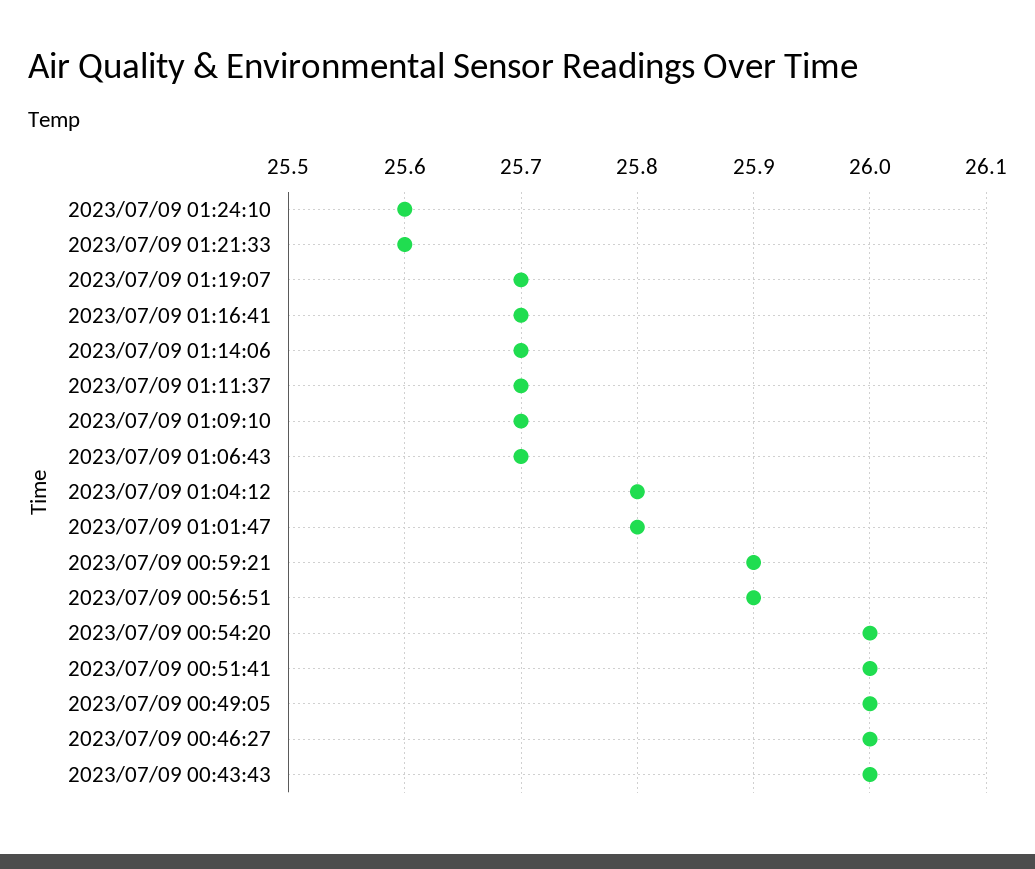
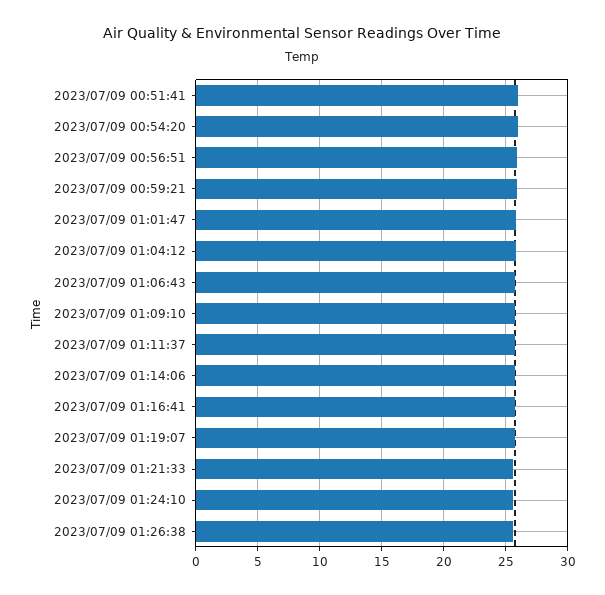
2023/07/09 00:49:05: 26 -> none
2023/07/09 00:46:27: 26 -> none
2023/07/09 00:43:43: 26 -> none
2023/07/09 01:26:38: none -> 25.5

